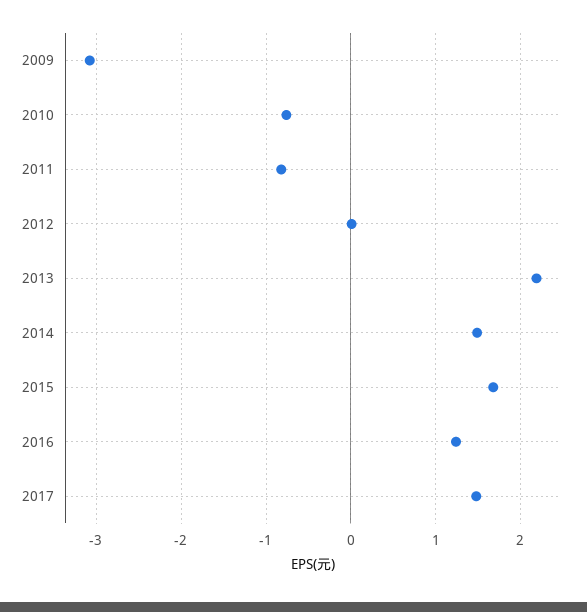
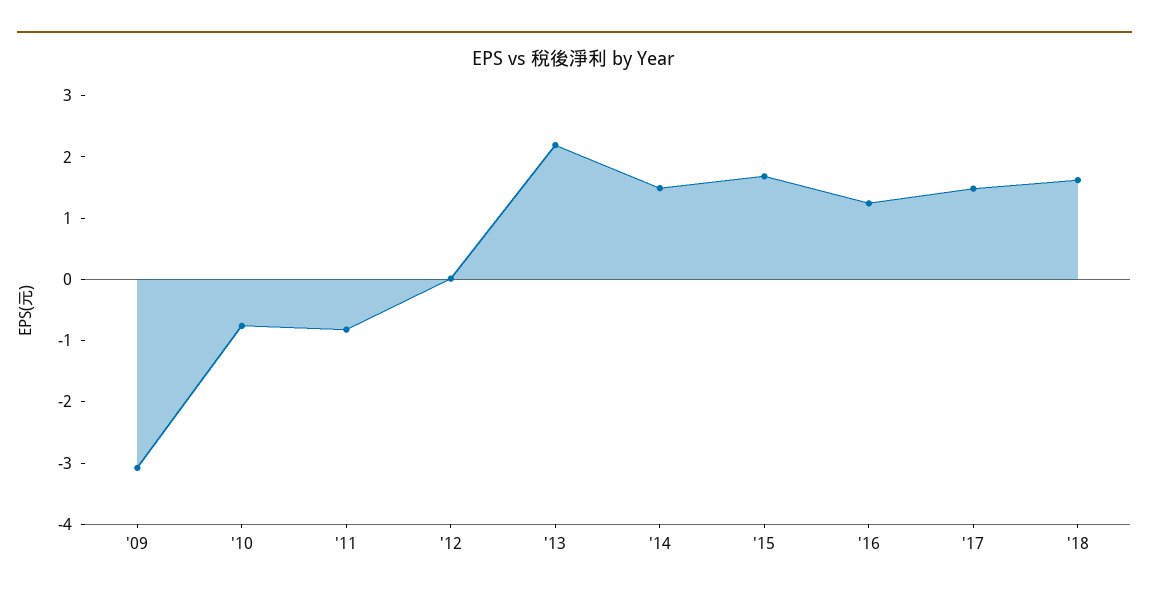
'18: none -> 1.6

